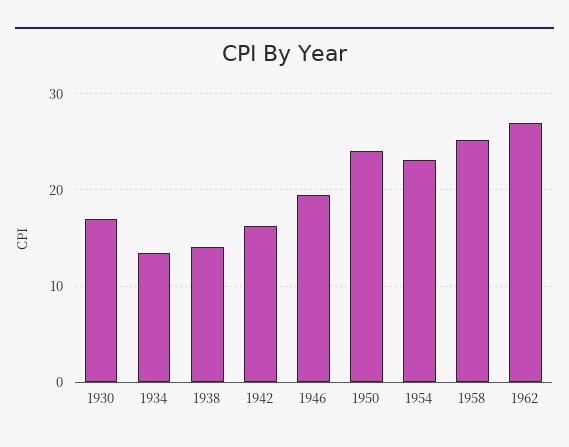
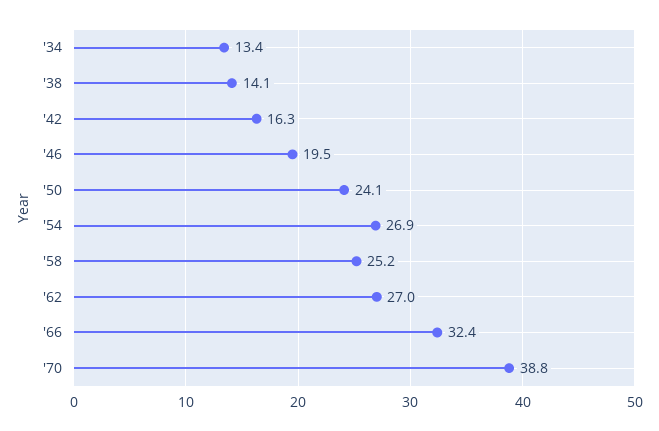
1930: 17 -> none
1954: 23 -> 26.9
'66: none -> 32.4
'70: none -> 38.8

